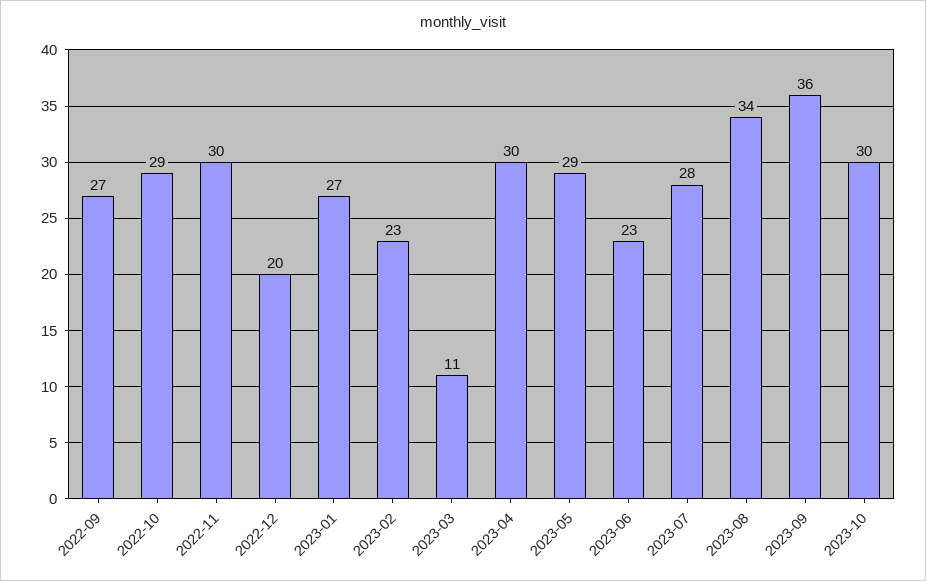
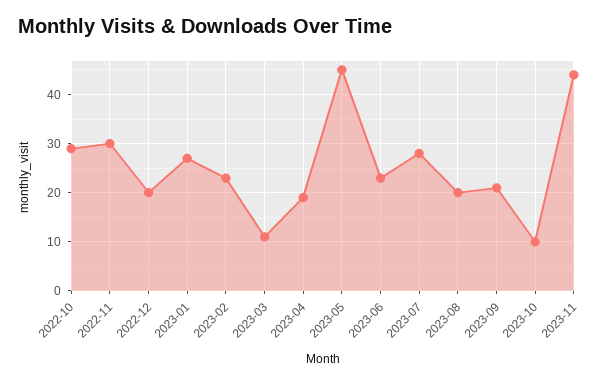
2022-09: 27 -> none
2023-04: 30 -> 20
2023-05: 29 -> 45
2023-08: 34 -> 20
2023-09: 36 -> 20
2023-10: 30 -> 10
2023-11: none -> 45

